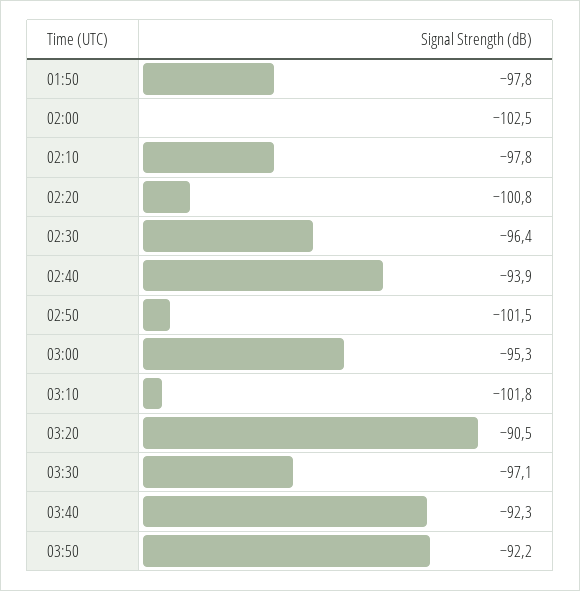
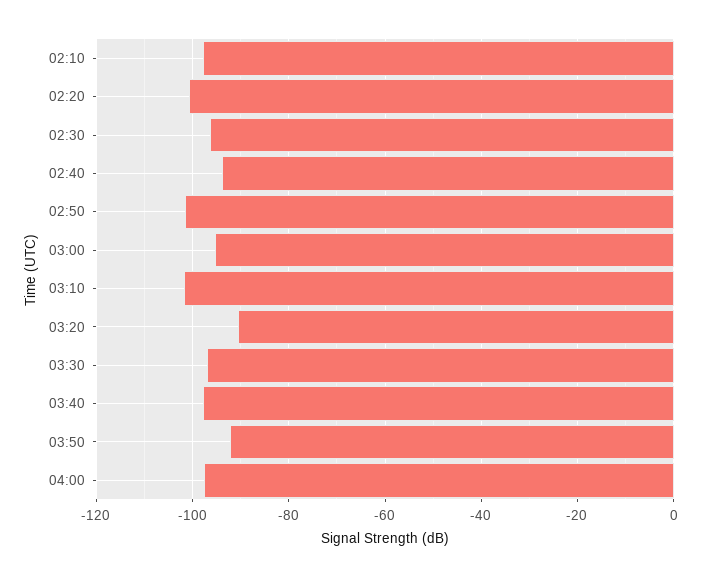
01:50: -97.8 -> none
02:00: -102.5 -> none
03:40: -92.3 -> -98
04:00: none -> -98

